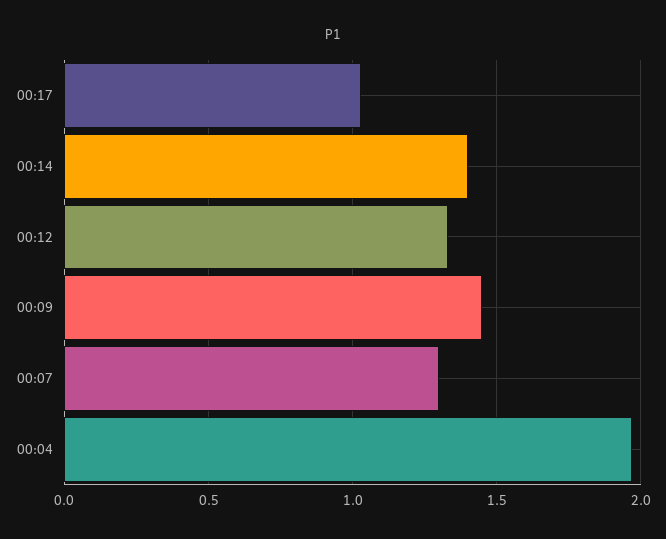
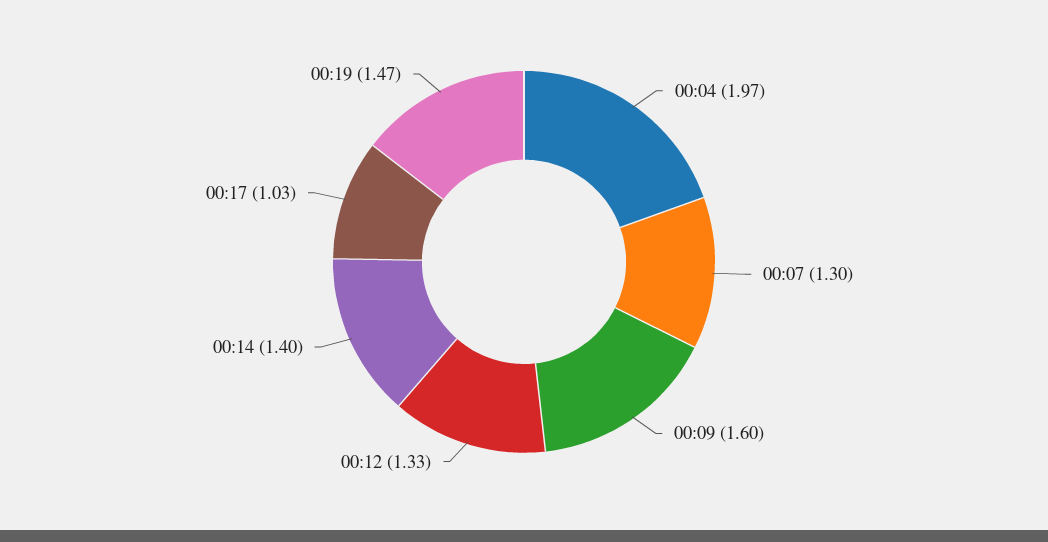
00:09: 1.45 -> 1.6
00:19: none -> 1.47

